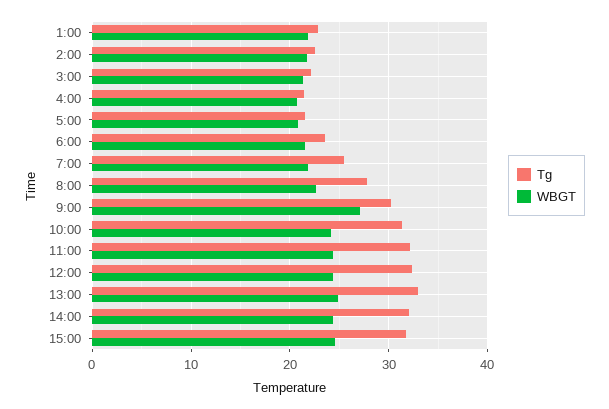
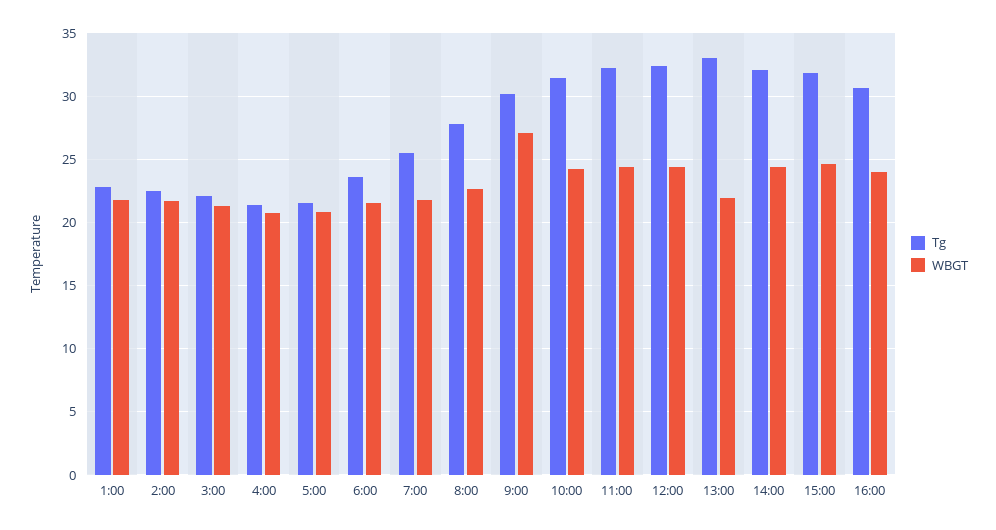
WBGT, 13:00: 25 -> 22
Tg, 16:00: none -> 30.5
WBGT, 16:00: none -> 24

